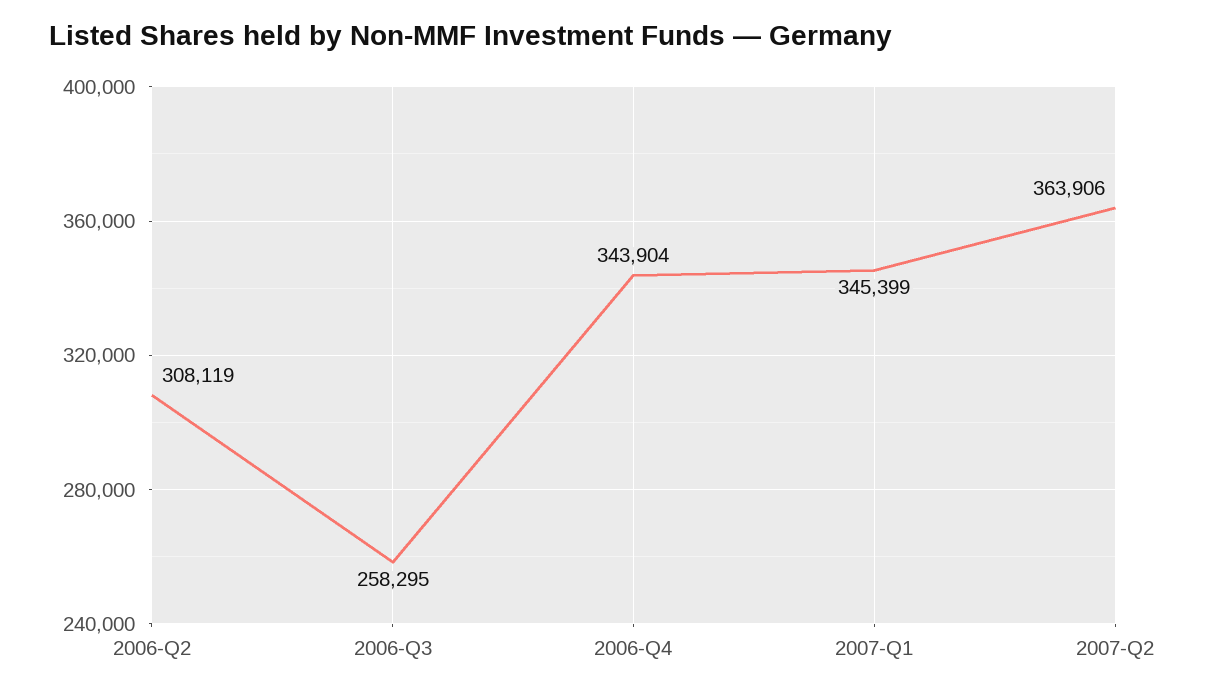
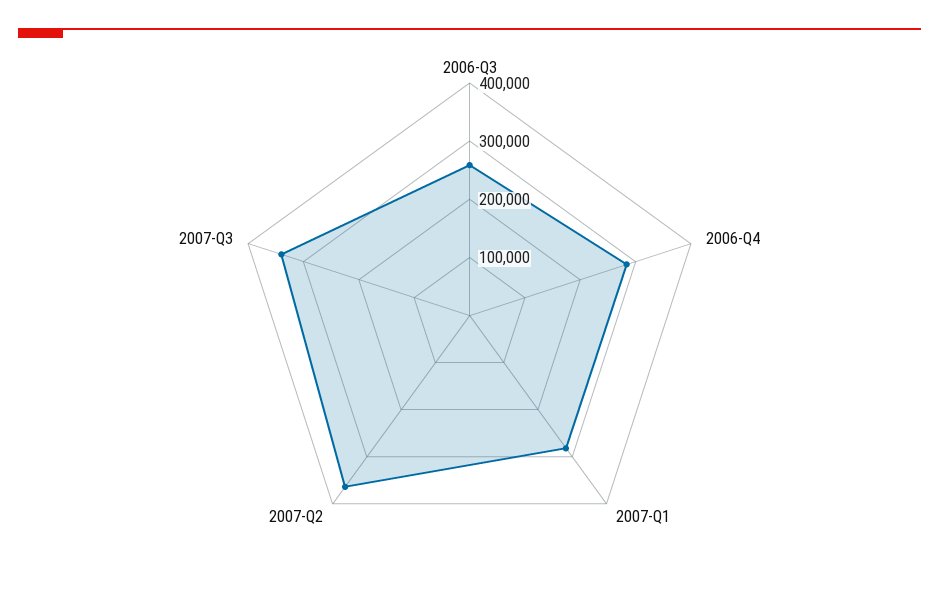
2006-Q2: 308119 -> none
2006-Q4: 343904 -> 280000
2007-Q1: 345399 -> 280000
2007-Q3: none -> 340000

